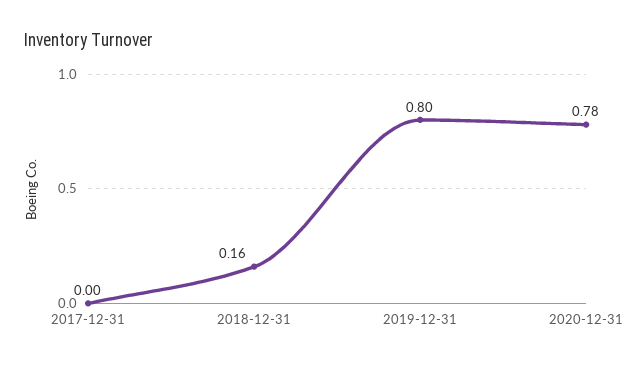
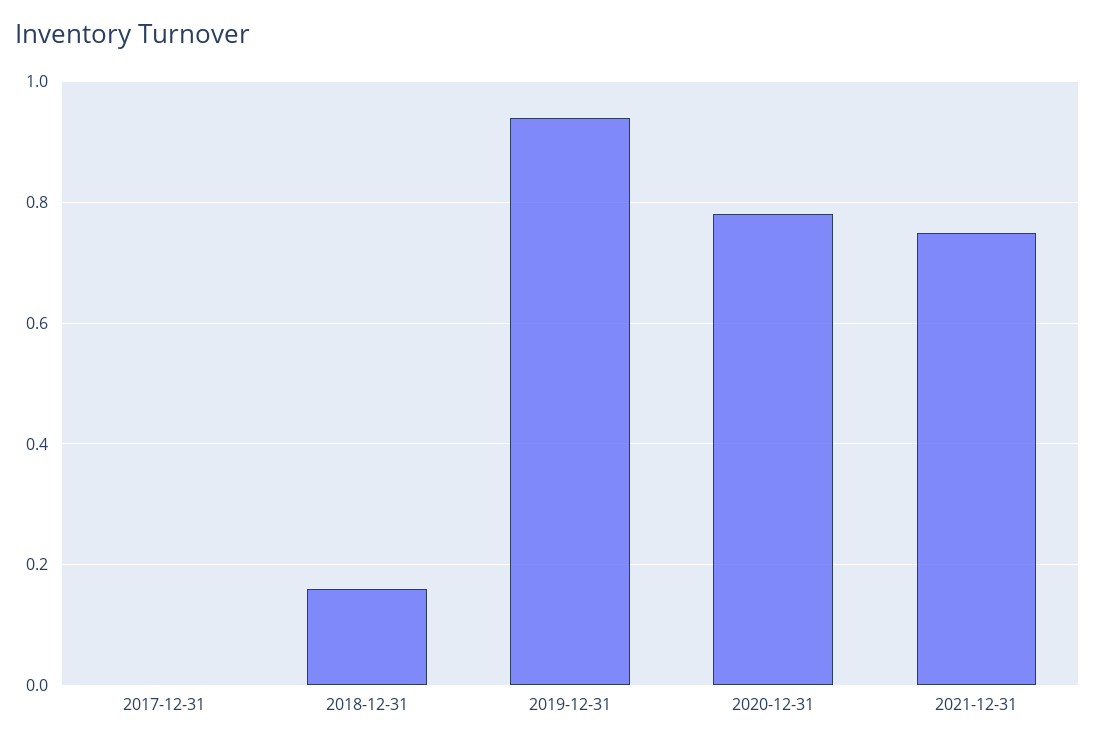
2019-12-31: 0.8 -> 0.95
2021-12-31: none -> 0.75

